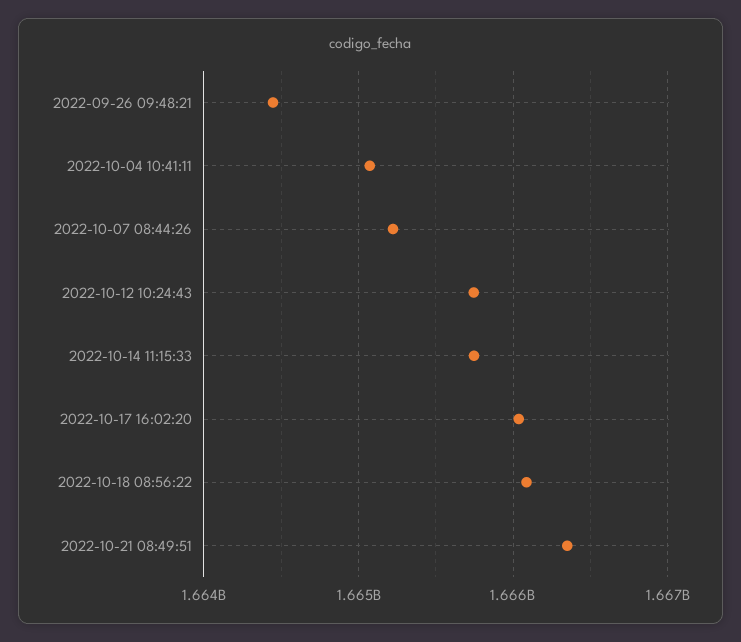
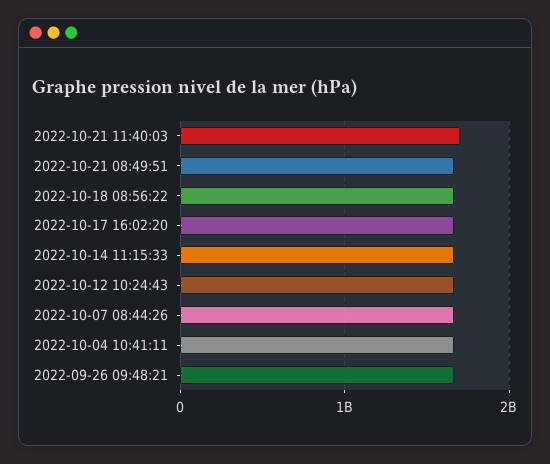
2022-10-21 11:40:03: none -> 1700000000

